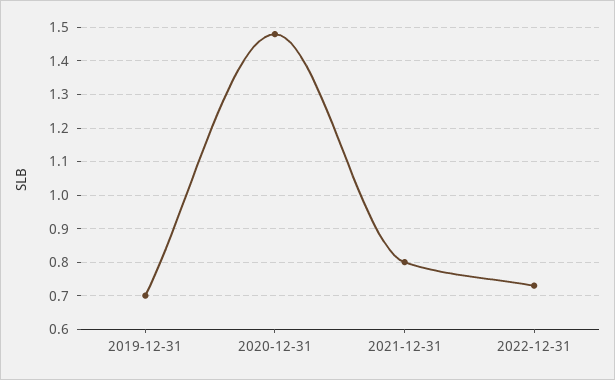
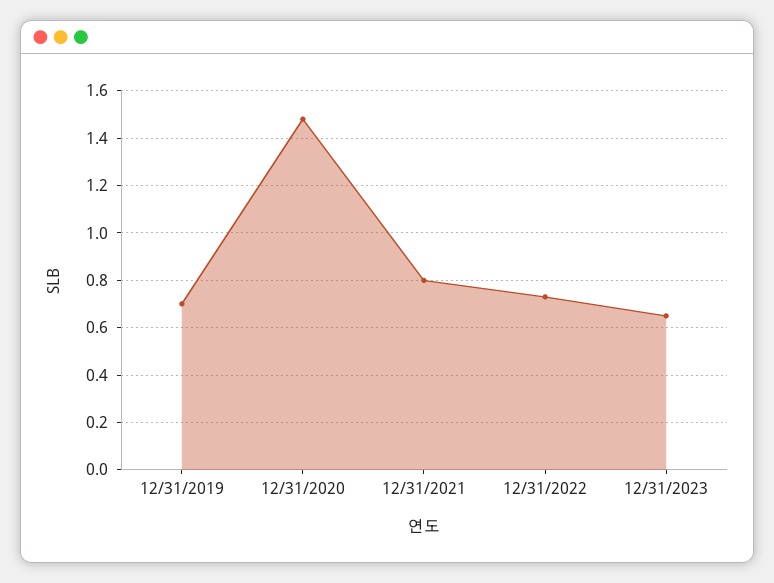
12/31/2023: none -> 0.65

